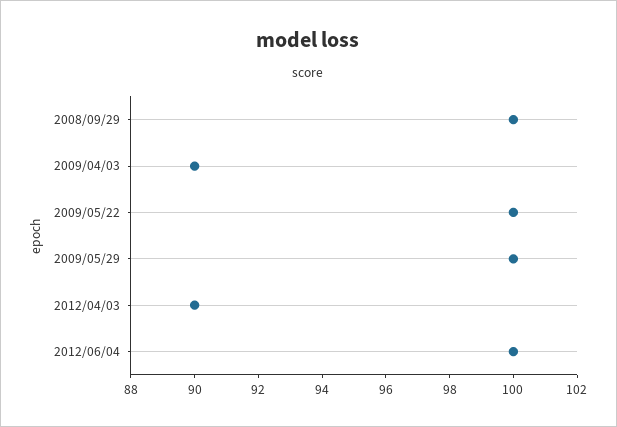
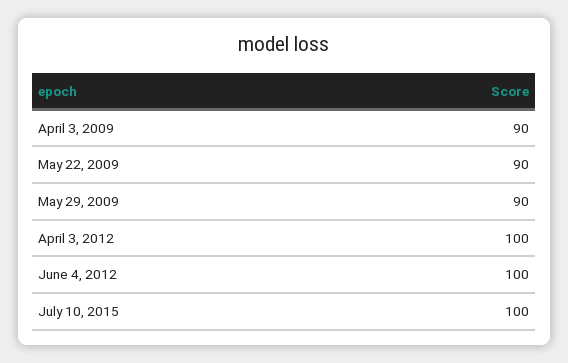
2008/09/29: 100 -> none
2009/05/22: 100 -> 90
2009/05/29: 100 -> 90
2012/04/03: 90 -> 100
July 10, 2015: none -> 100

